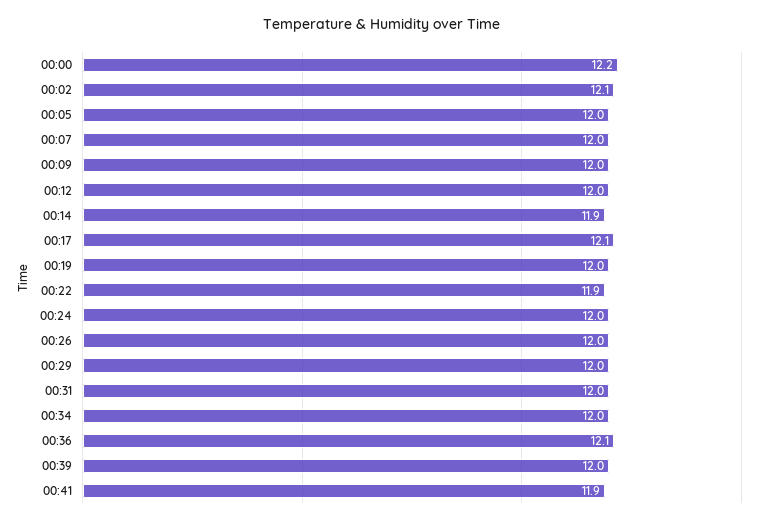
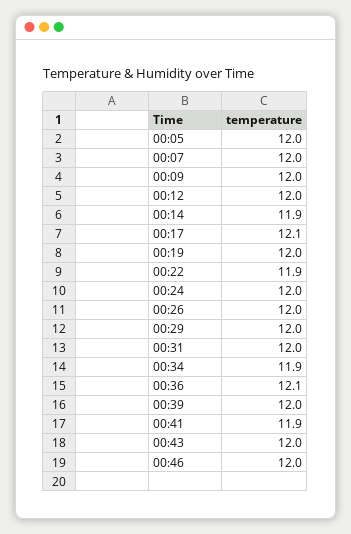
00:00: 12.2 -> none
00:02: 12.1 -> none
00:34: 12 -> 11.9
00:43: none -> 12
00:46: none -> 12

